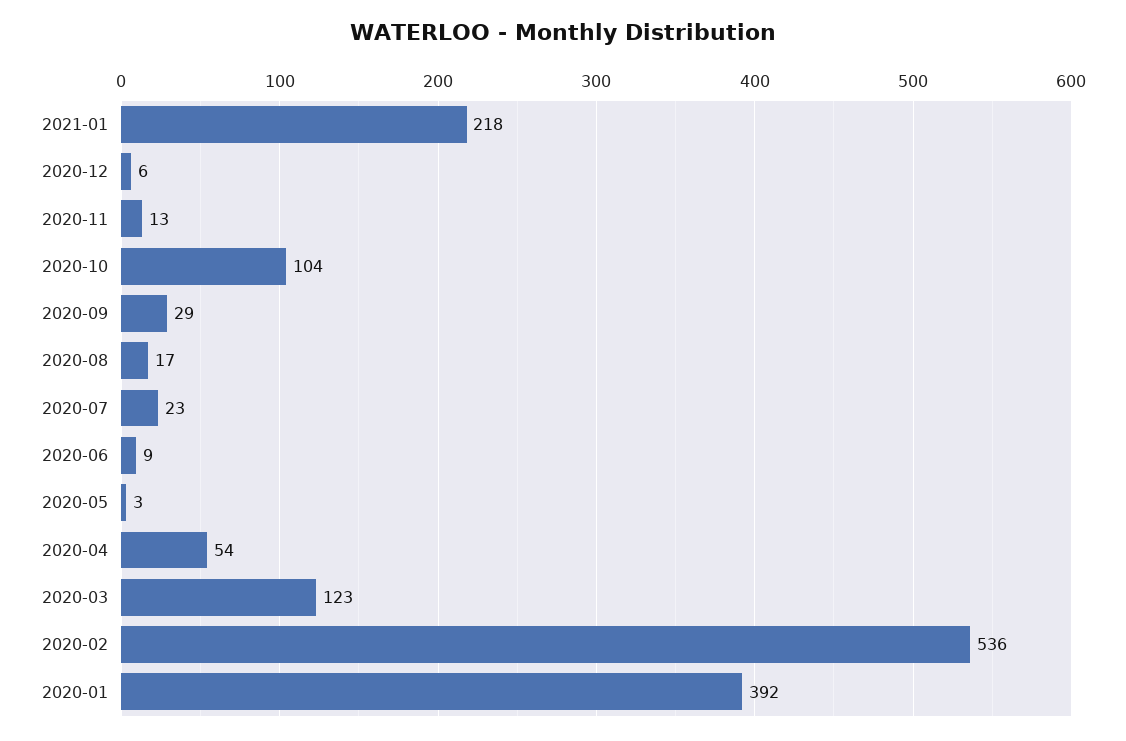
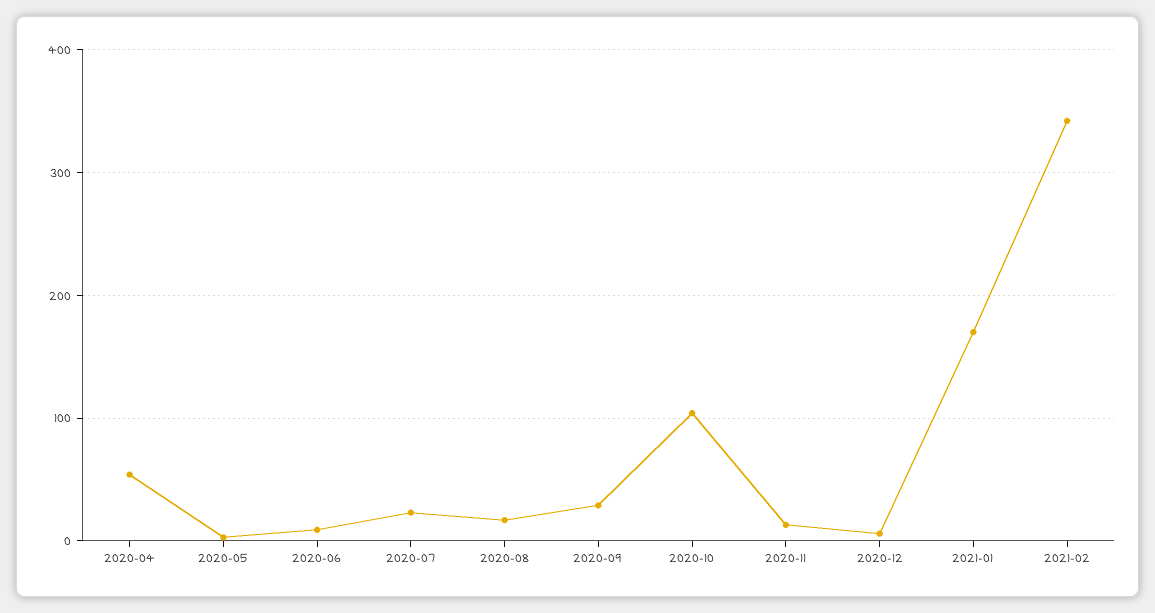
2021-01: 218 -> 170
2020-03: 123 -> none
2020-02: 536 -> none
2020-01: 392 -> none
2021-02: none -> 340

